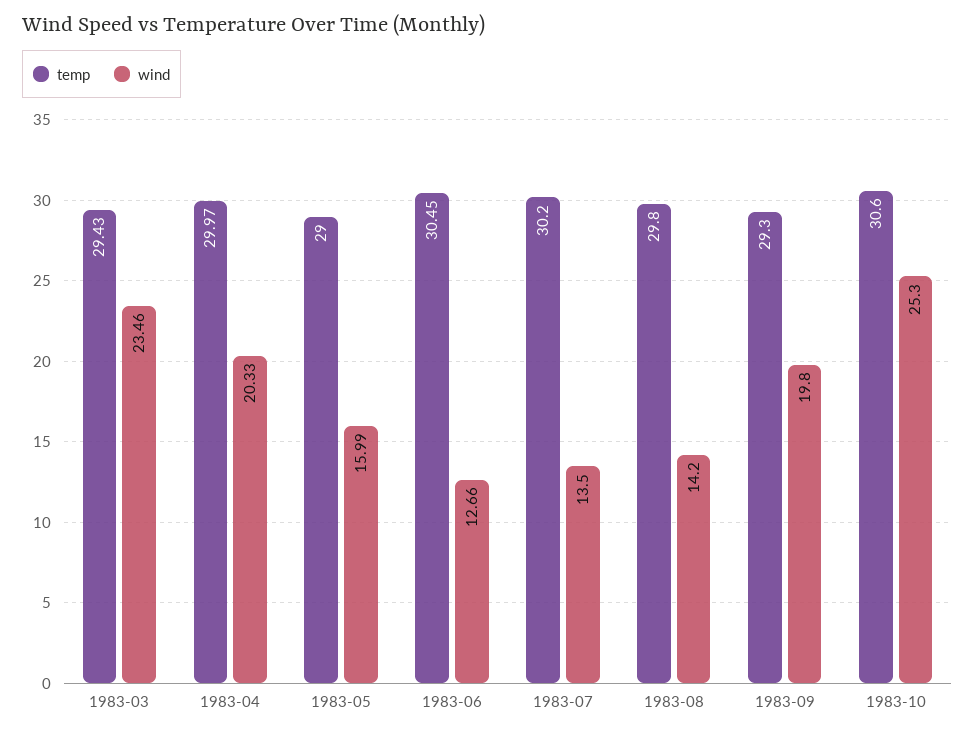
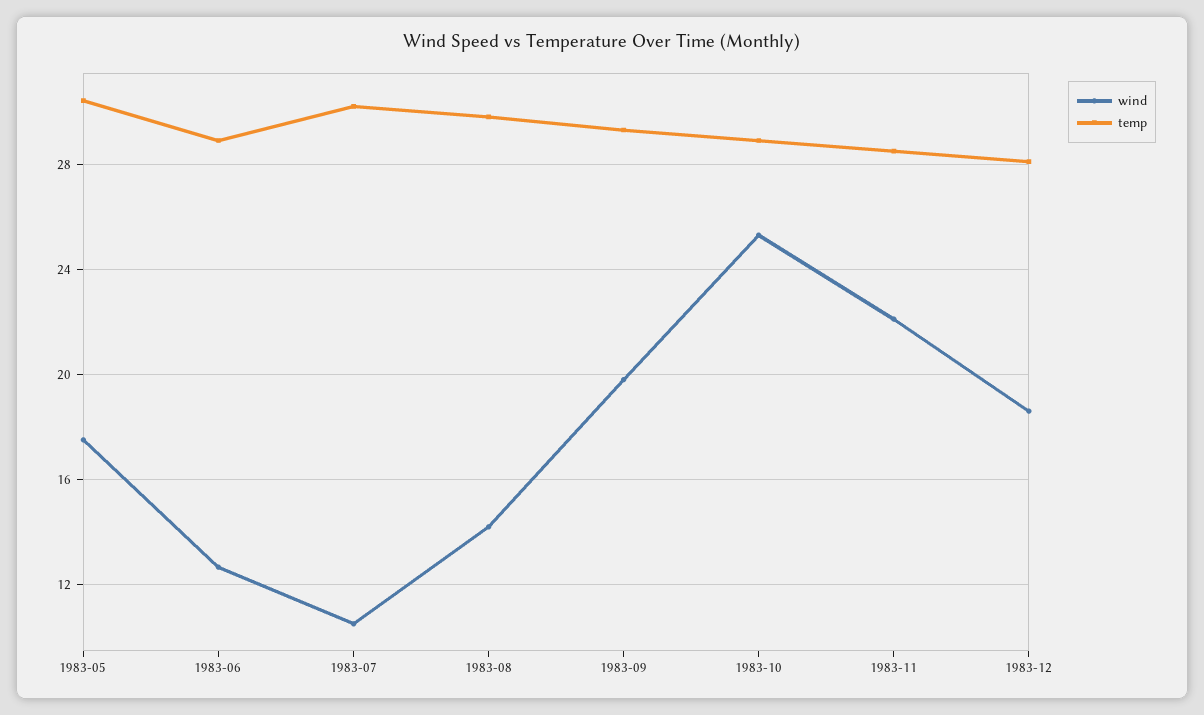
temp, 1983-03: 29.43 -> none
wind, 1983-03: 23.46 -> none
temp, 1983-04: 29.97 -> none
wind, 1983-04: 20.33 -> none
temp, 1983-05: 29 -> 30.5
wind, 1983-05: 15.99 -> 17.5
temp, 1983-06: 30.45 -> 29
wind, 1983-07: 13.5 -> 10.5
temp, 1983-10: 30.6 -> 29
wind, 1983-11: none -> 22
temp, 1983-11: none -> 28.5
wind, 1983-12: none -> 18.5
temp, 1983-12: none -> 28

